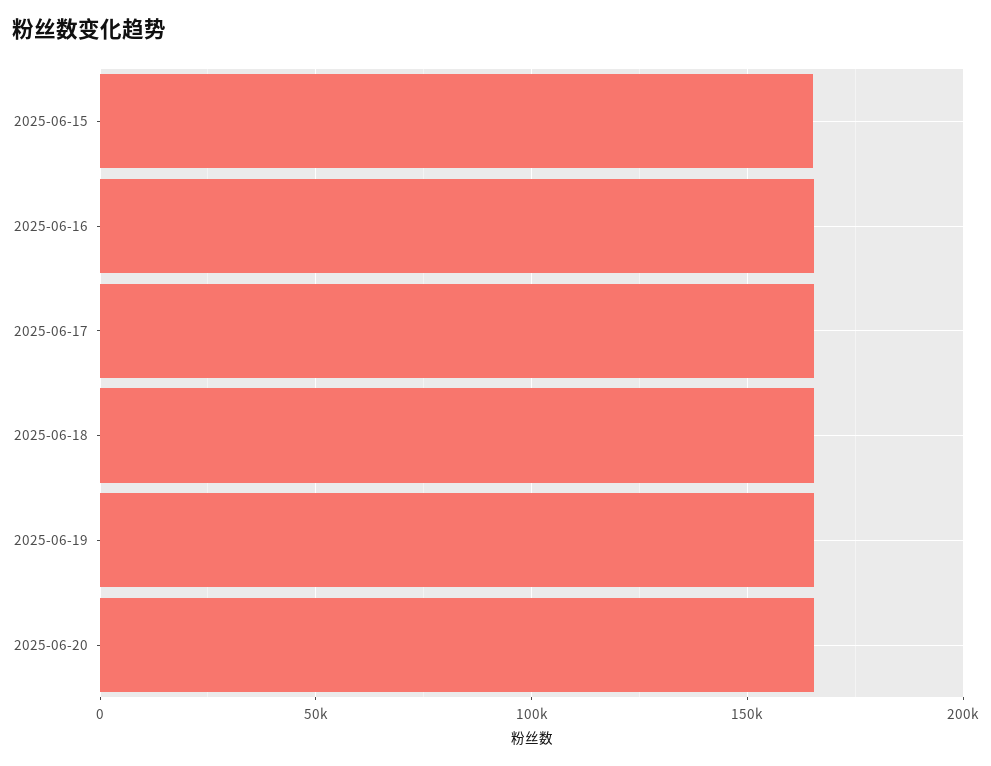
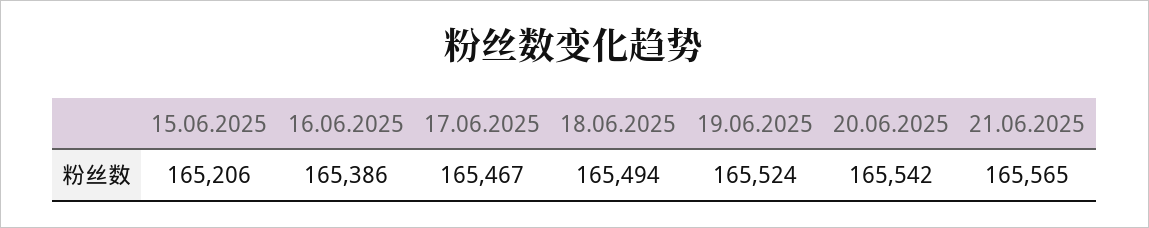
21.06.2025: none -> 165565

